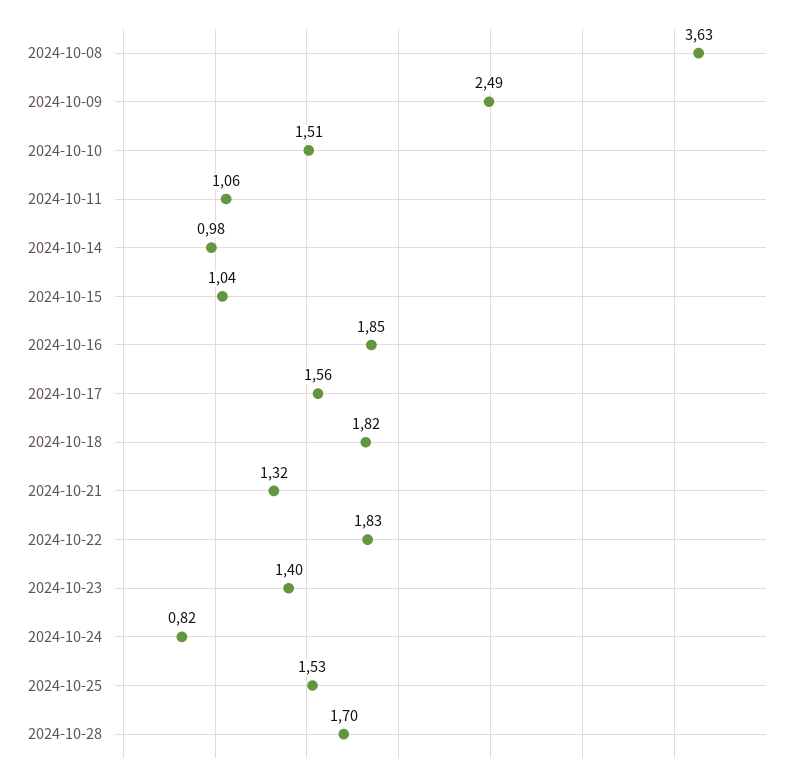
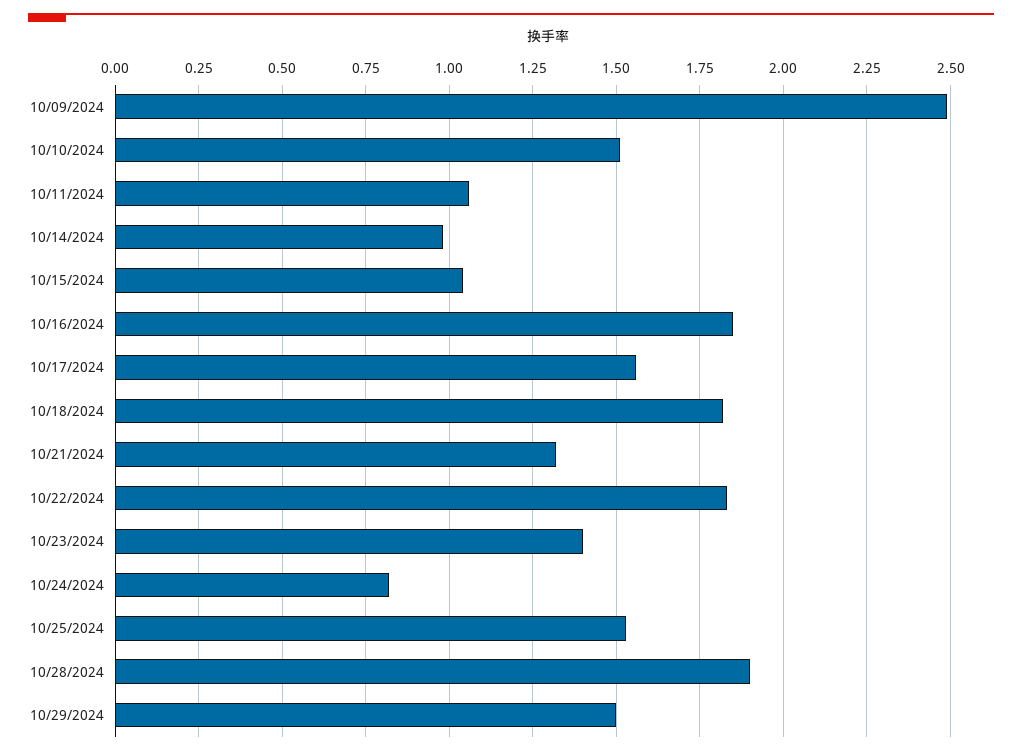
2024-10-08: 3.63 -> none
2024-10-28: 1.7 -> 1.9
10/29/2024: none -> 1.5

